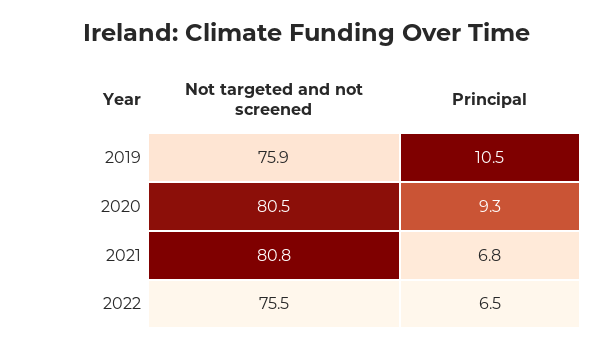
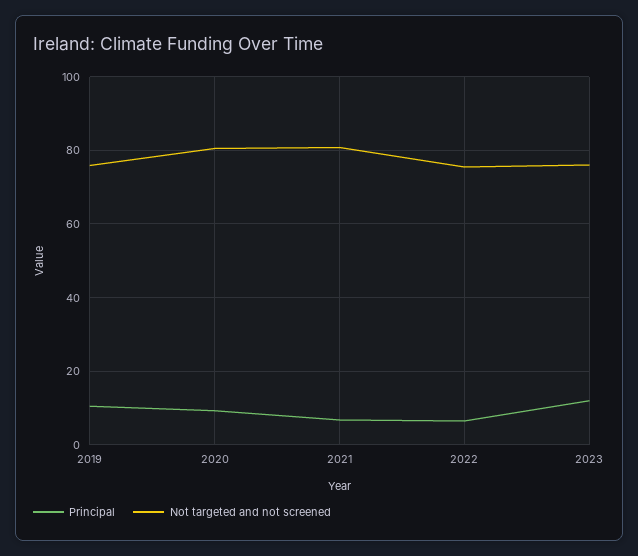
Principal, 2023: none -> 12
Not targeted and not screened, 2023: none -> 76

